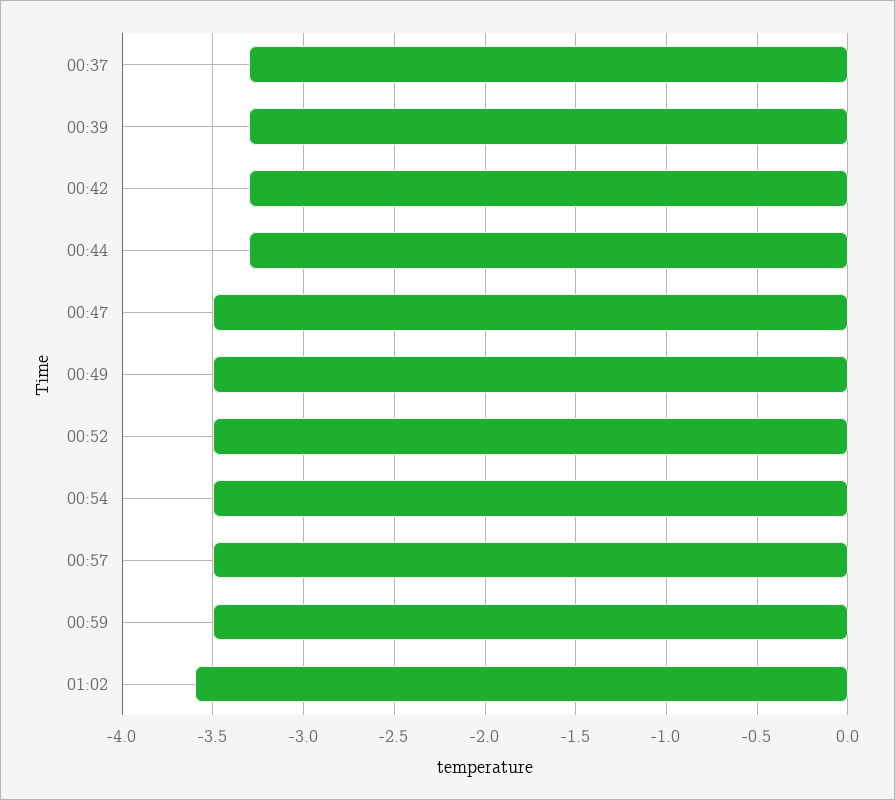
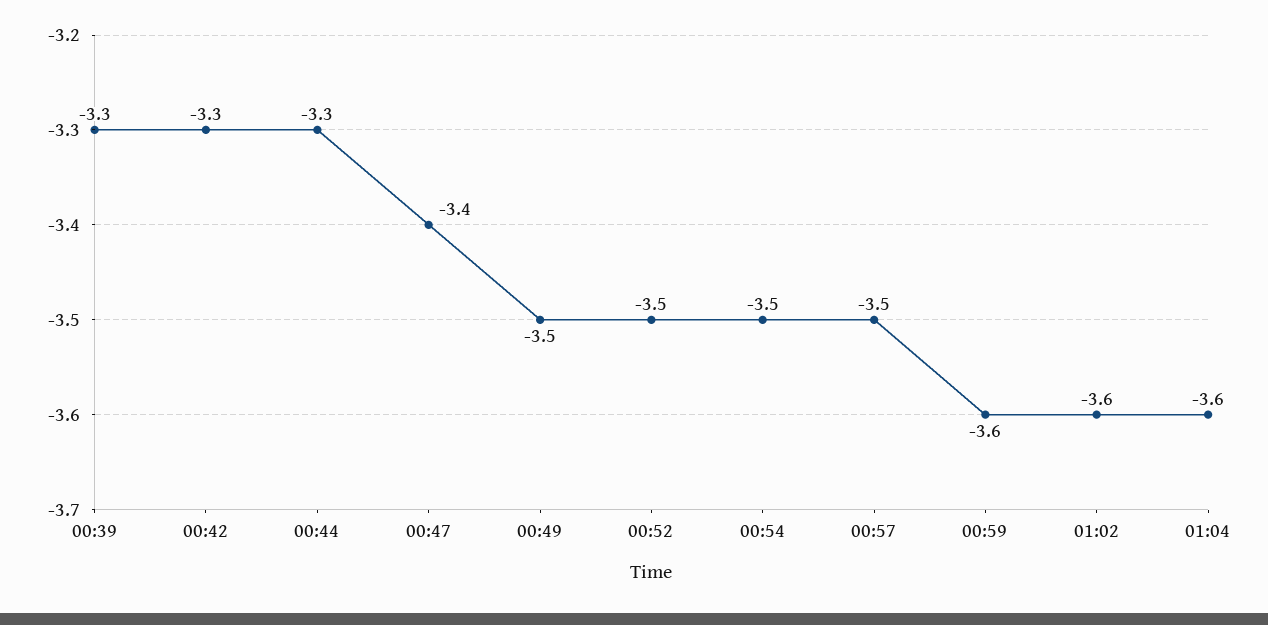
00:37: -3.3 -> none
00:47: -3.5 -> -3.4
00:59: -3.5 -> -3.6
01:04: none -> -3.6

